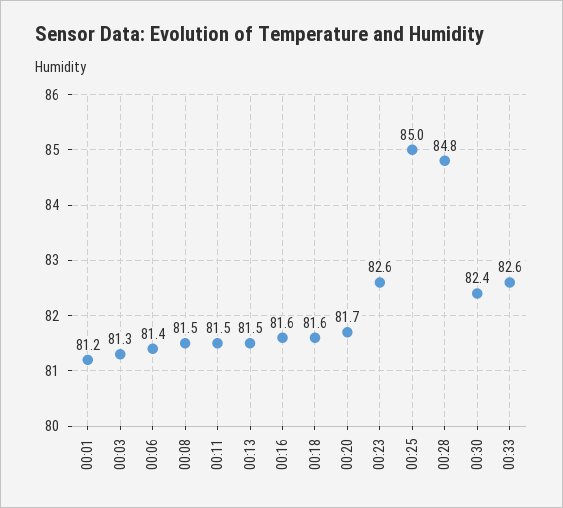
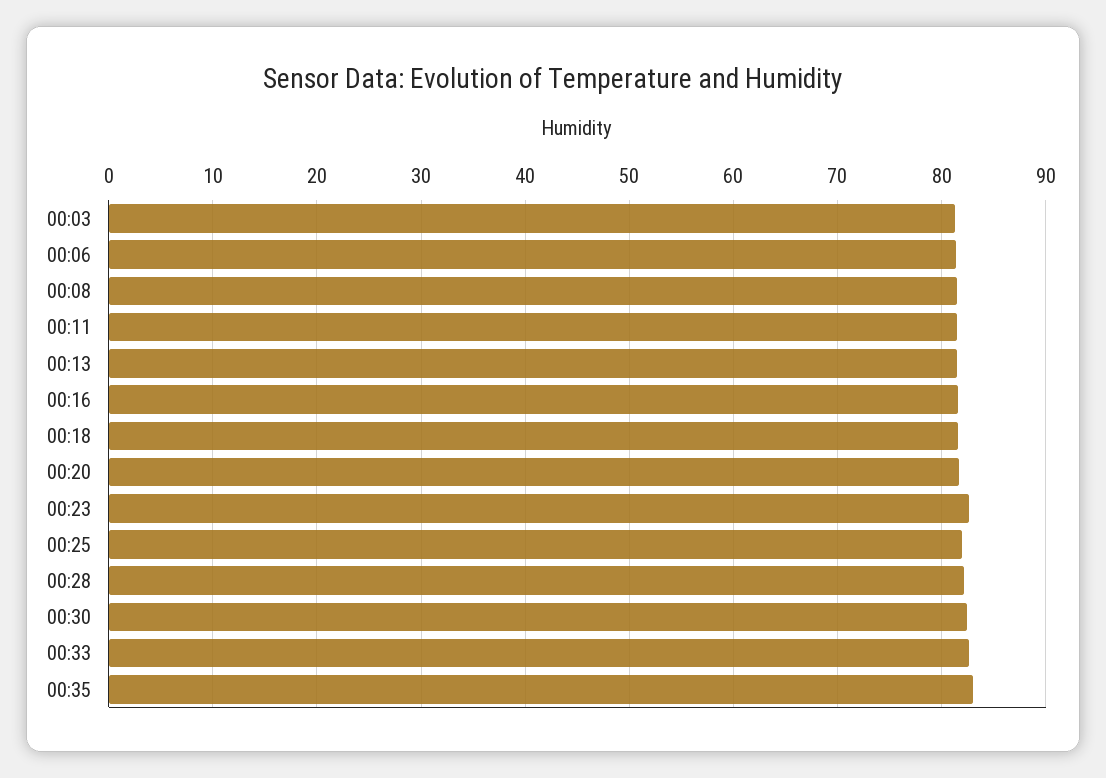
00:01: 81.2 -> none
00:25: 85 -> 82
00:28: 84.8 -> 82
00:35: none -> 83

